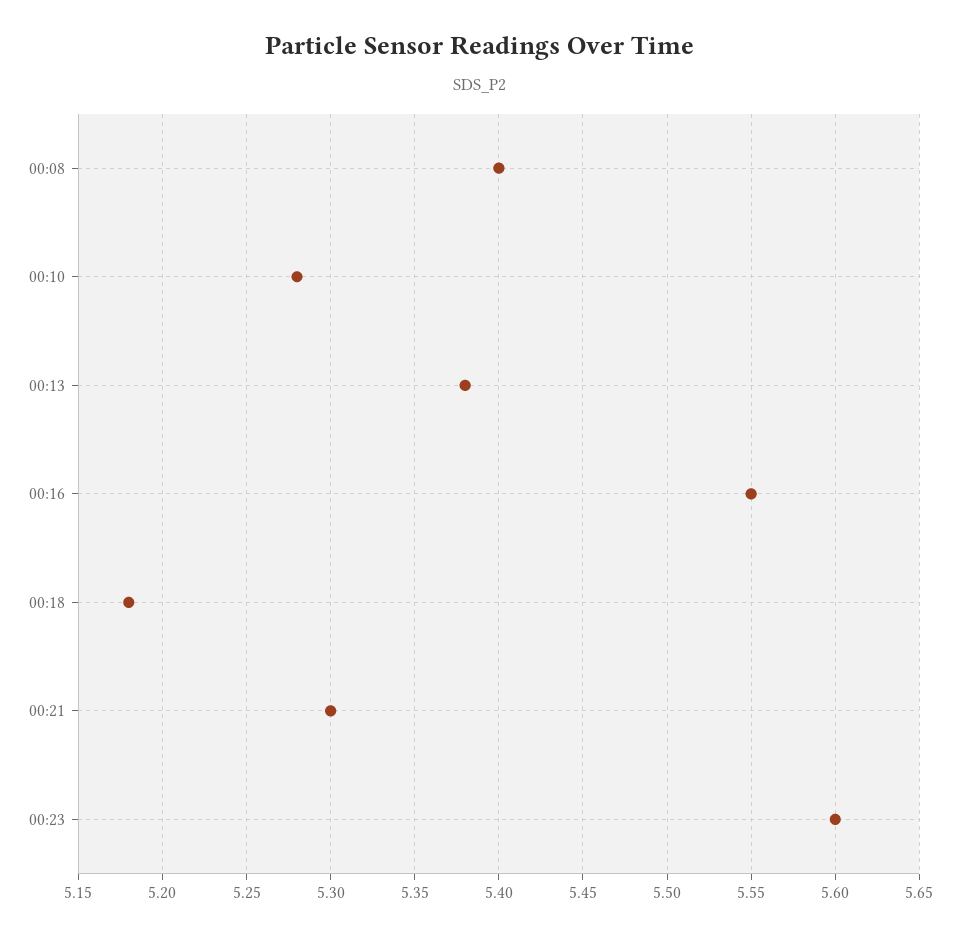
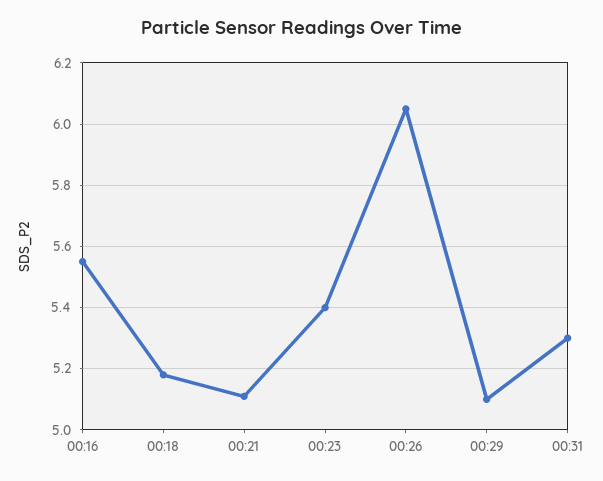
00:08: 5.4 -> none
00:10: 5.28 -> none
00:13: 5.38 -> none
00:21: 5.3 -> 5.1
00:23: 5.6 -> 5.4
00:26: none -> 6.05
00:29: none -> 5.1
00:31: none -> 5.3

